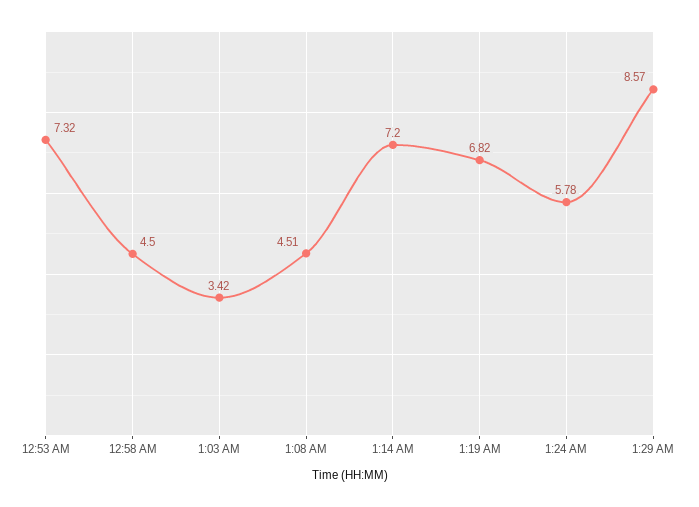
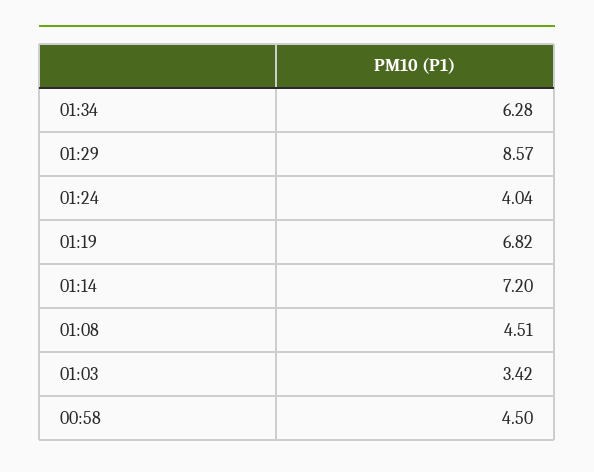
12:53 AM: 7.32 -> none
1:24 AM: 5.78 -> 4.04
01:34: none -> 6.28

